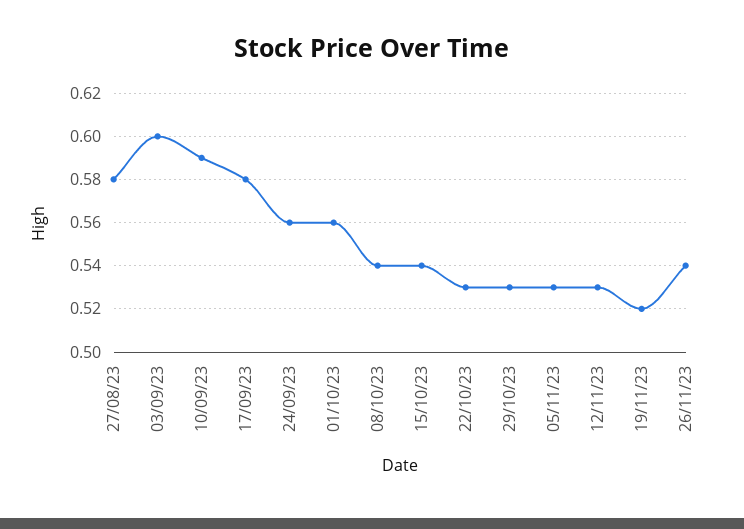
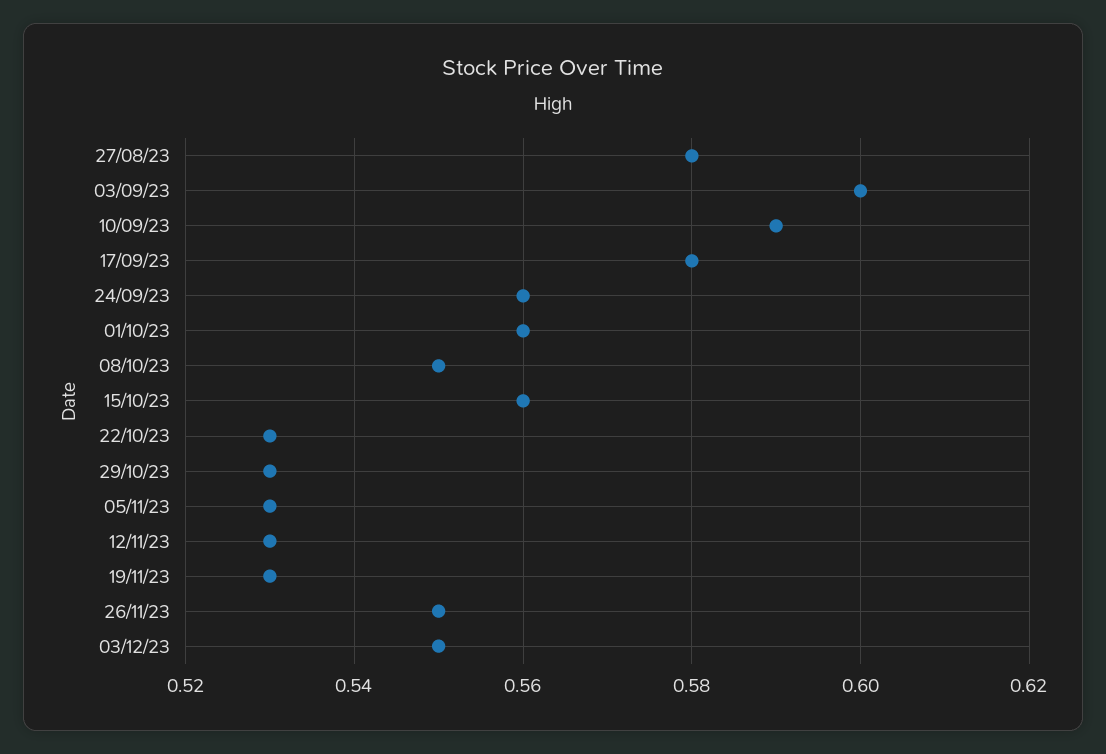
08/10/23: 0.54 -> 0.55
15/10/23: 0.54 -> 0.56
19/11/23: 0.52 -> 0.53
26/11/23: 0.54 -> 0.55
03/12/23: none -> 0.55

